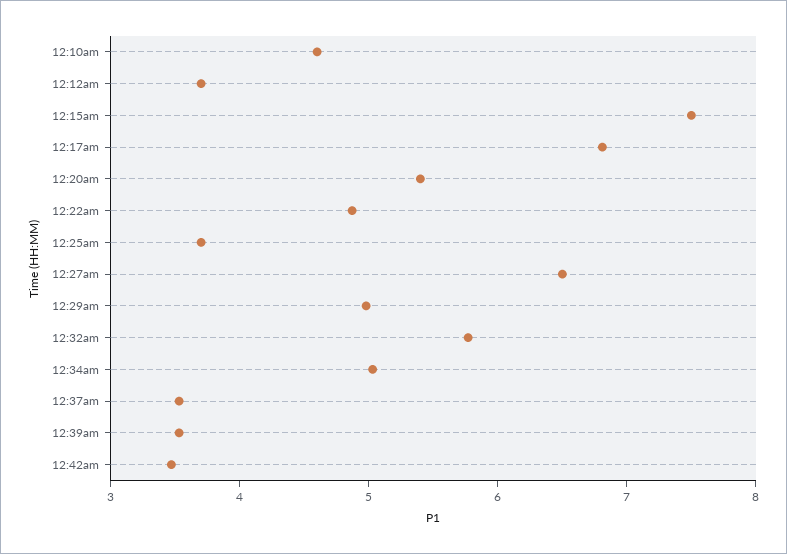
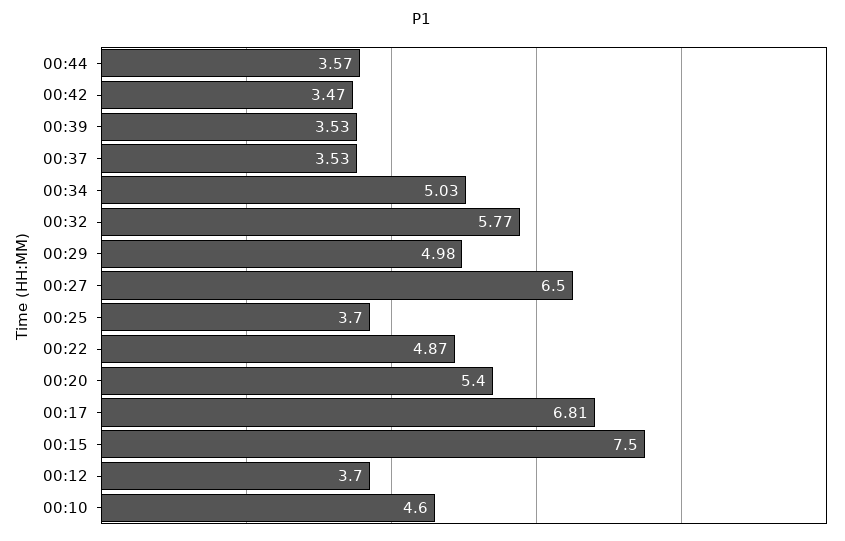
00:44: none -> 3.57

